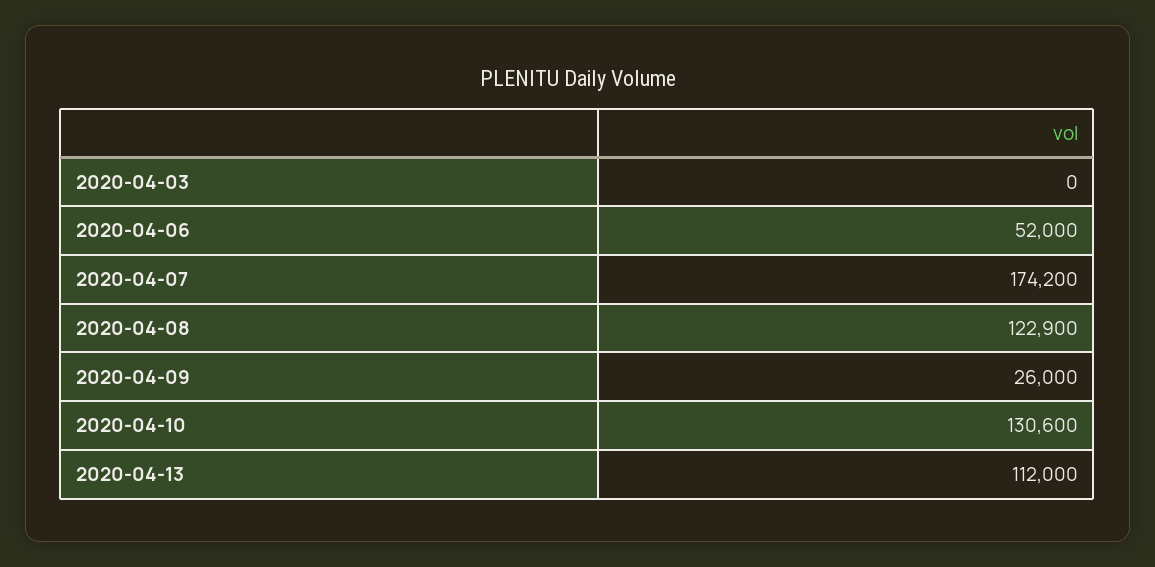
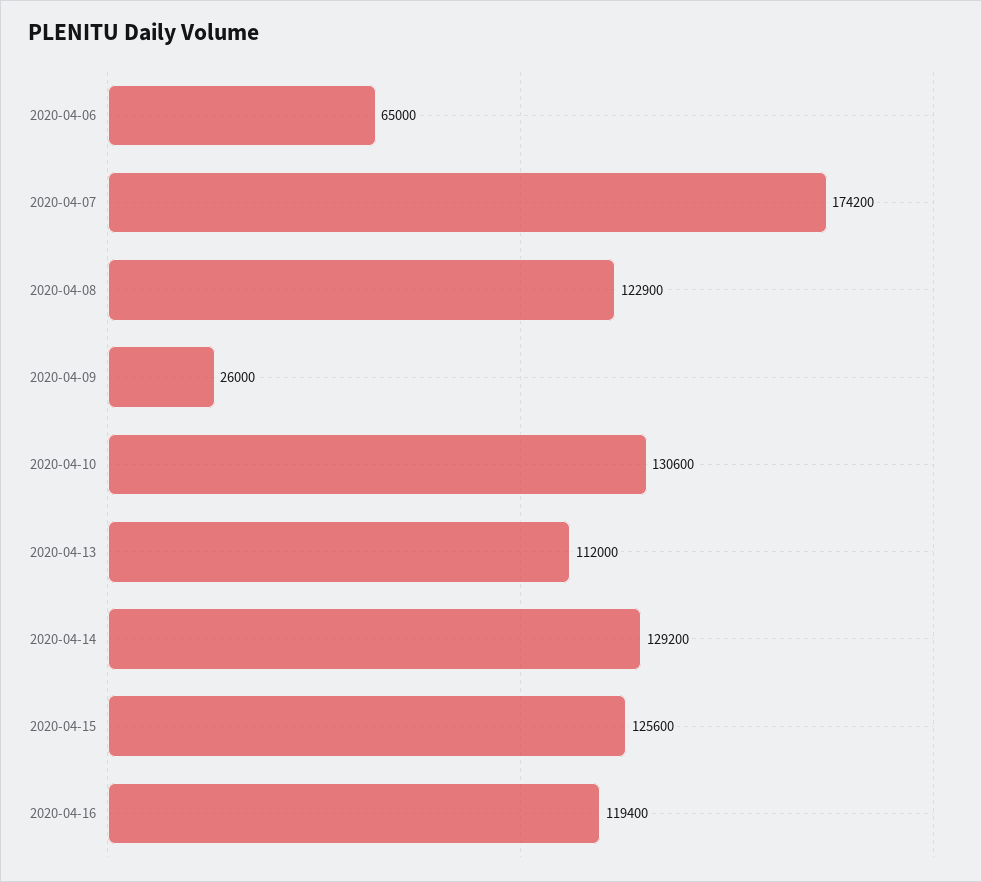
2020-04-03: 0 -> none
2020-04-06: 52000 -> 65000
2020-04-14: none -> 129200
2020-04-15: none -> 125600
2020-04-16: none -> 119400

